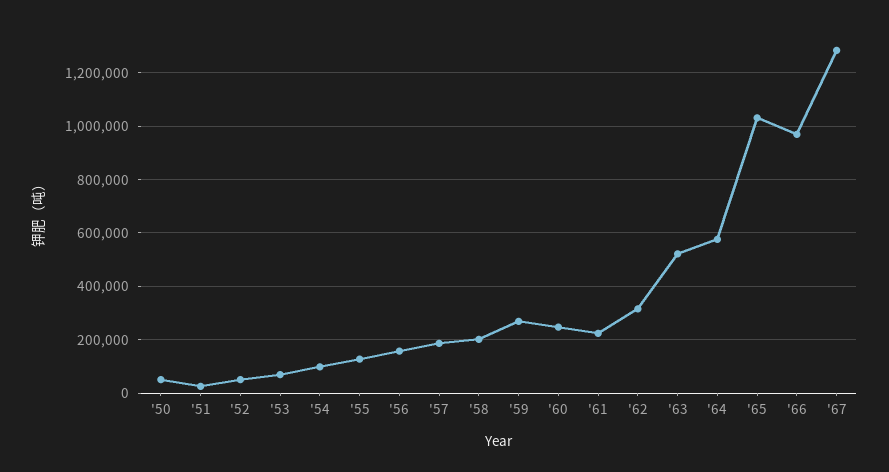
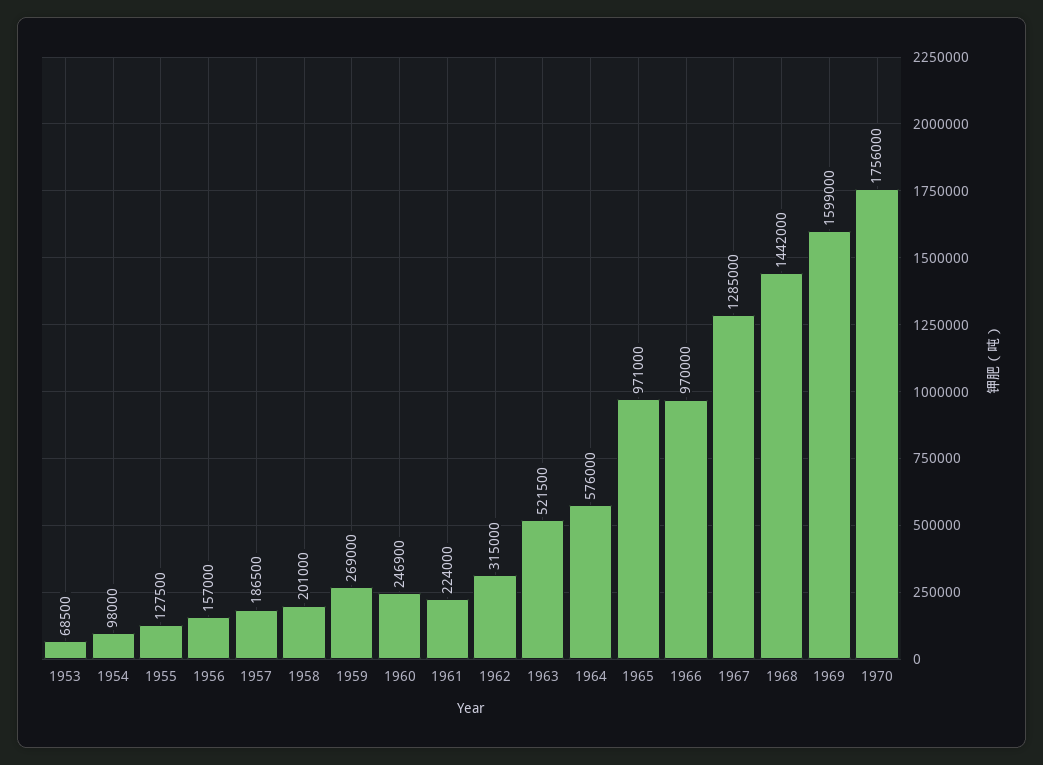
'50: 50000 -> none
'51: 25000 -> none
'52: 50000 -> none
'65: 1025000 -> 971000
1968: none -> 1442000
1969: none -> 1599000
1970: none -> 1756000

